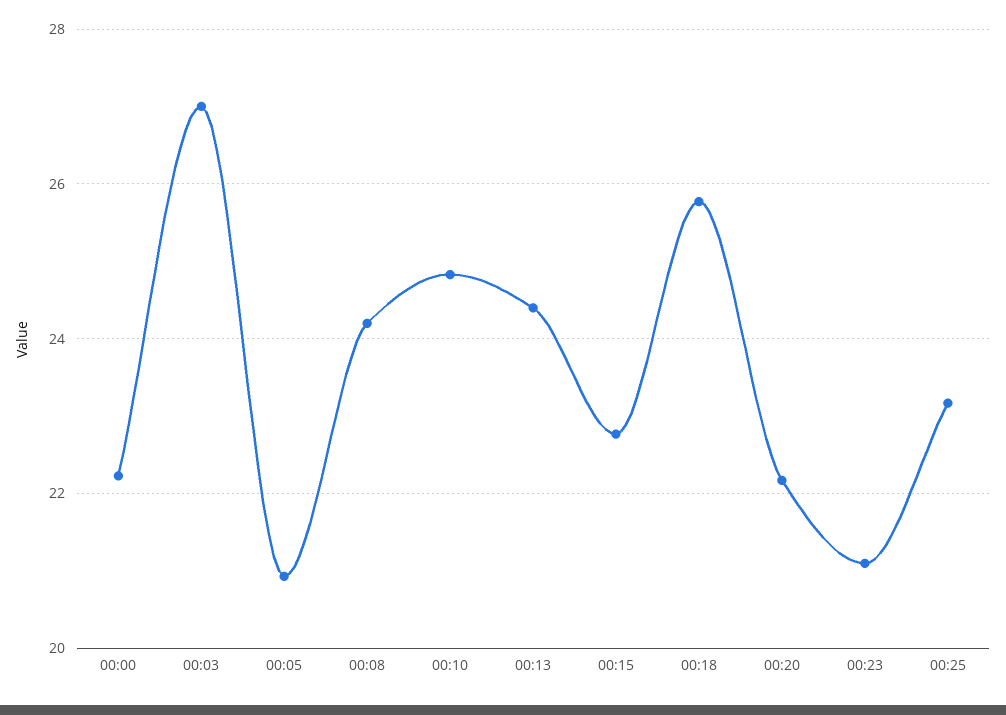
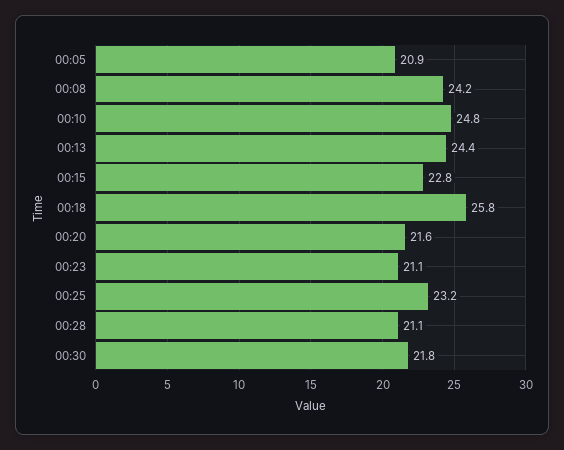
00:00: 22.2 -> none
00:03: 27 -> none
00:20: 22.2 -> 21.6
00:28: none -> 21.1
00:30: none -> 21.8

